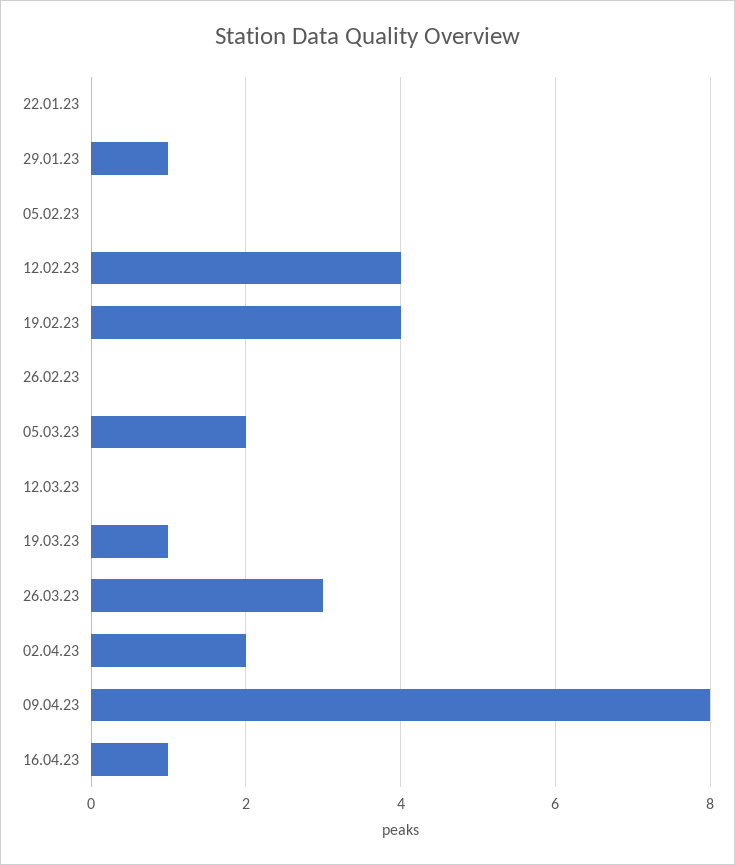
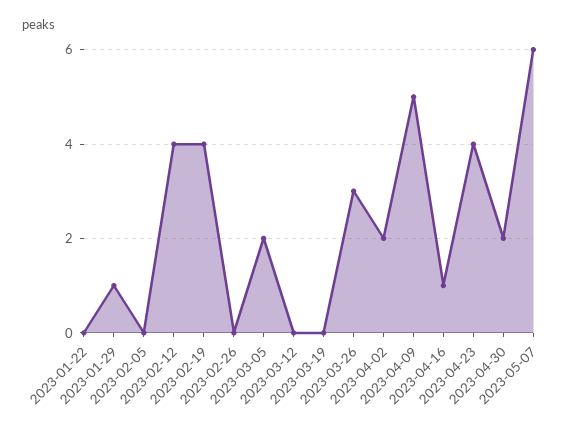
19.03.23: 1 -> 0
09.04.23: 8 -> 5
2023-04-23: none -> 4
2023-04-30: none -> 2
2023-05-07: none -> 6

